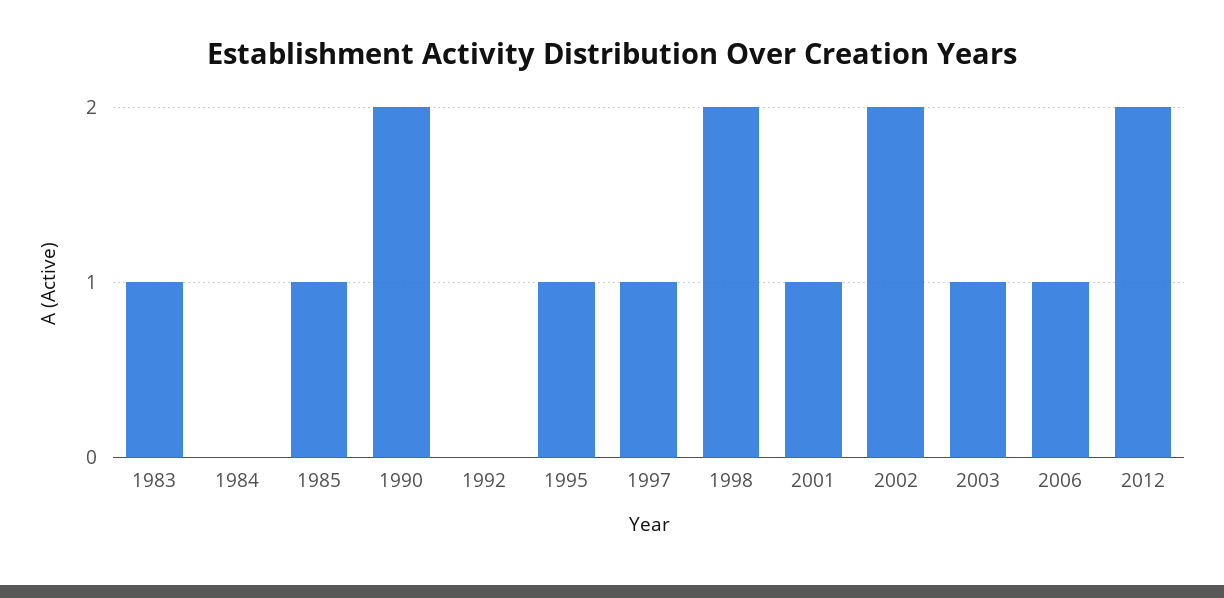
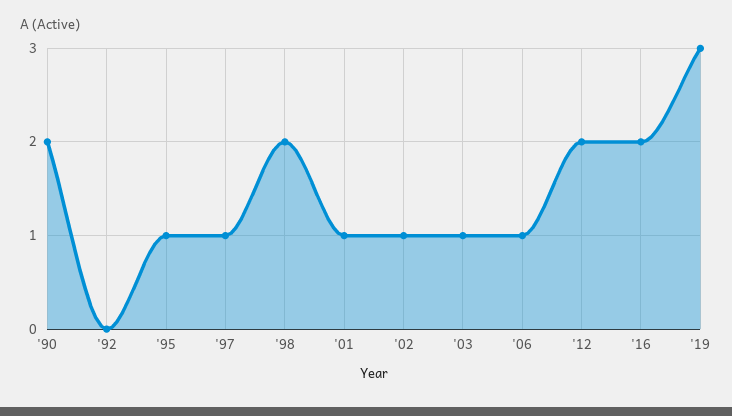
1983: 1 -> none
1984: 0 -> none
1985: 1 -> none
2002: 2 -> 1
'16: none -> 2
'19: none -> 3

